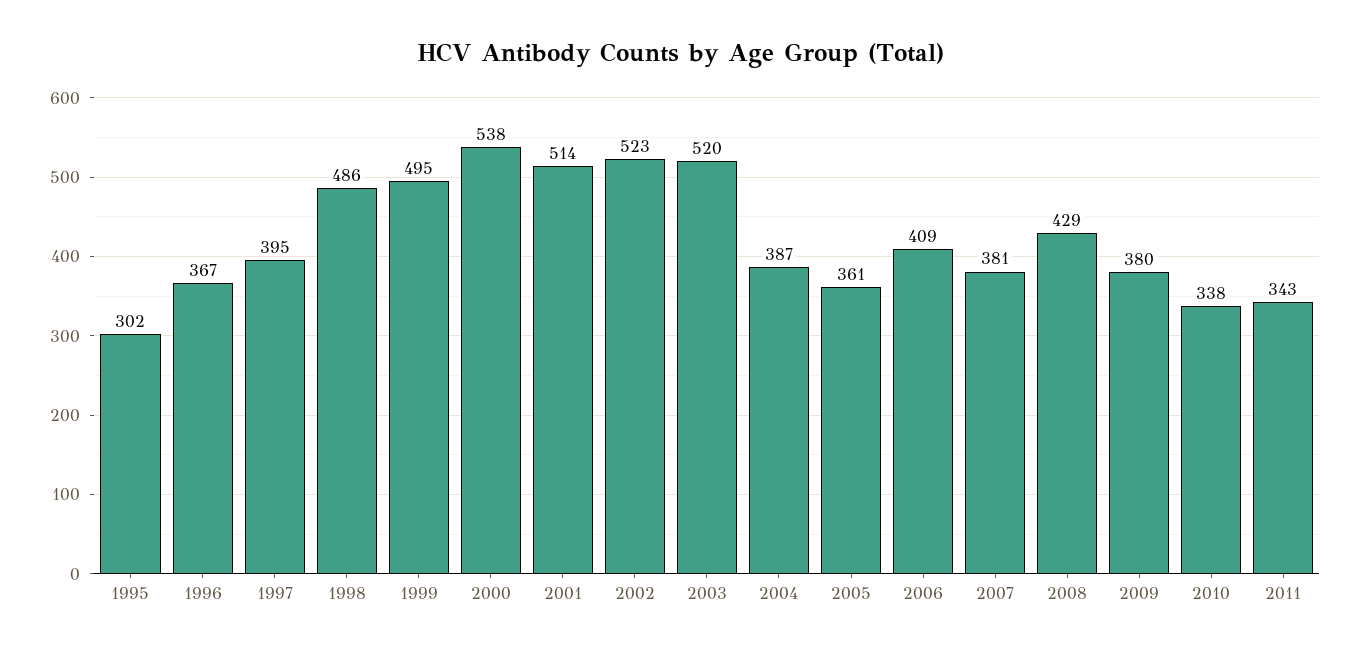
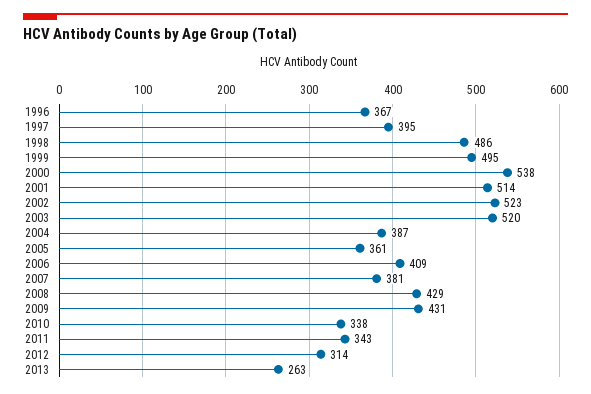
1995: 302 -> none
2009: 380 -> 431
2012: none -> 314
2013: none -> 263

